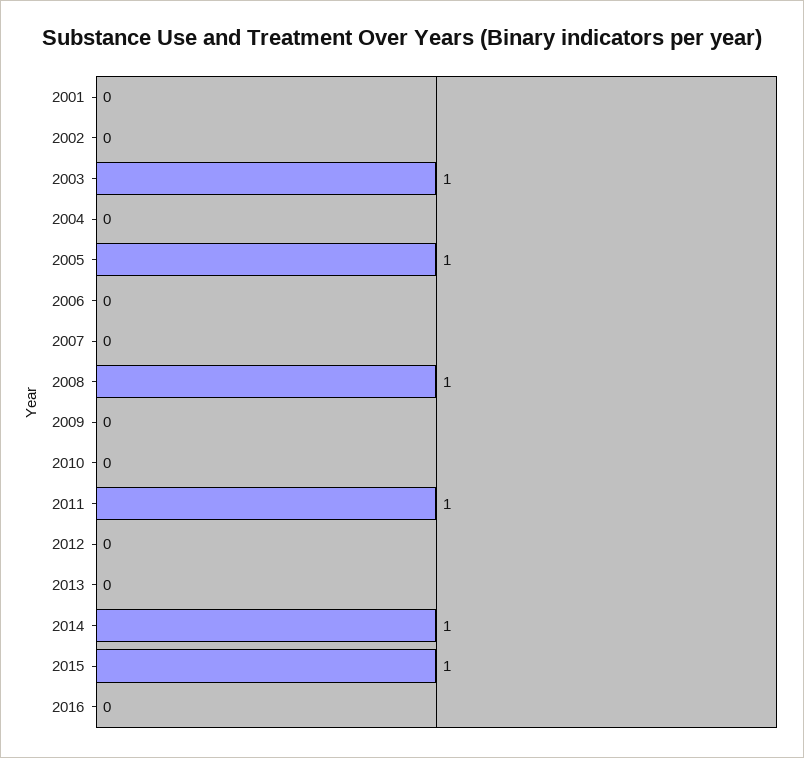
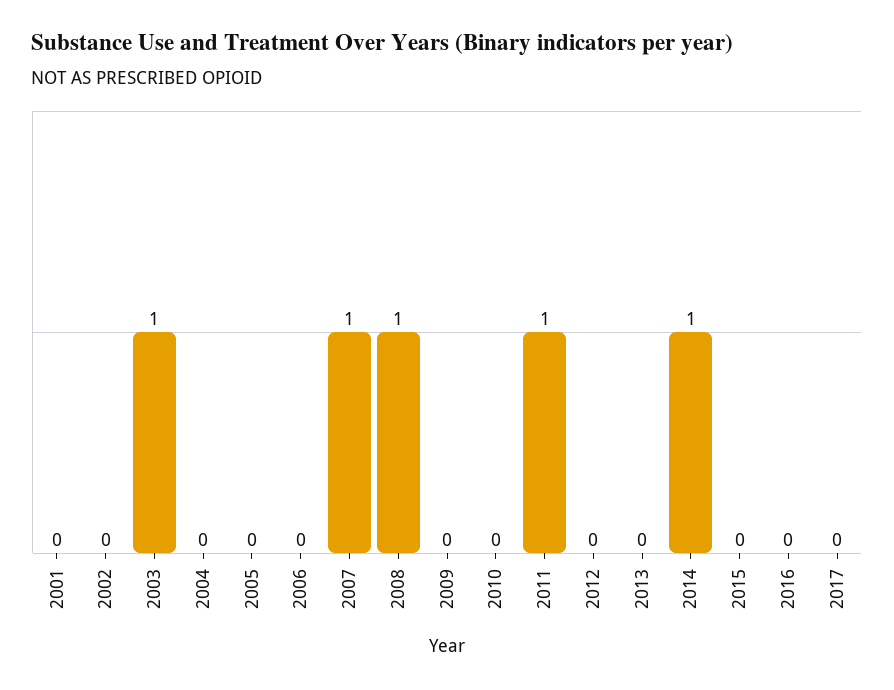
2005: 1 -> 0
2007: 0 -> 1
2015: 1 -> 0
2017: none -> 0

